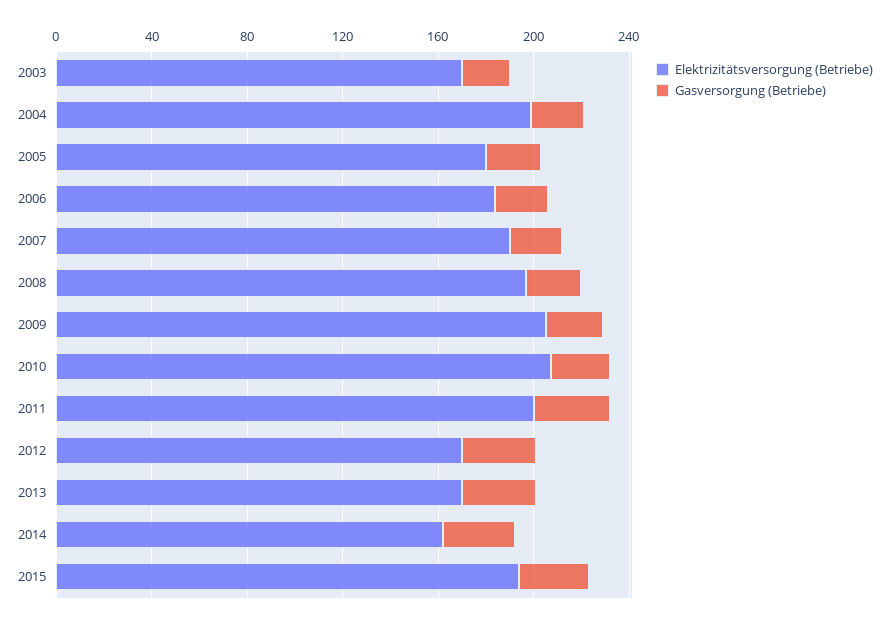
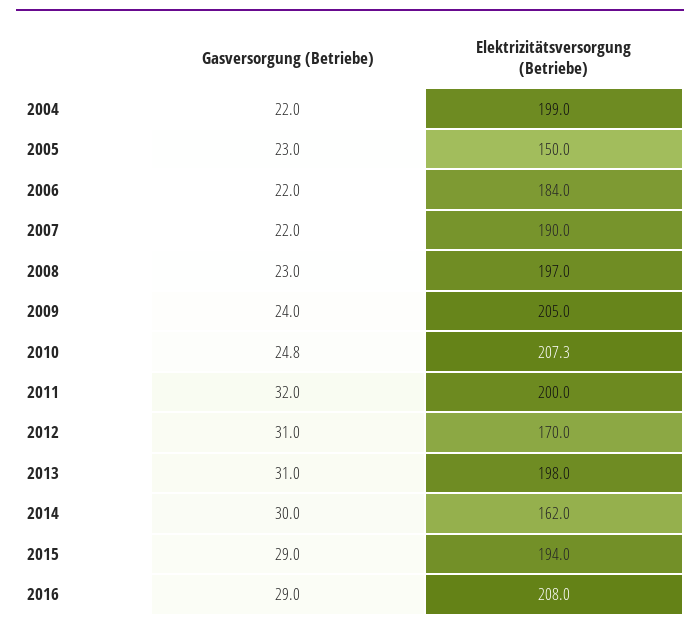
Elektrizitätsversorgung (Betriebe), 2003: 170 -> none
Gasversorgung (Betriebe), 2003: 20 -> none
Elektrizitätsversorgung (Betriebe), 2005: 180 -> 150
Elektrizitätsversorgung (Betriebe), 2013: 170 -> 198
Gasversorgung (Betriebe), 2016: none -> 29
Elektrizitätsversorgung (Betriebe), 2016: none -> 208

